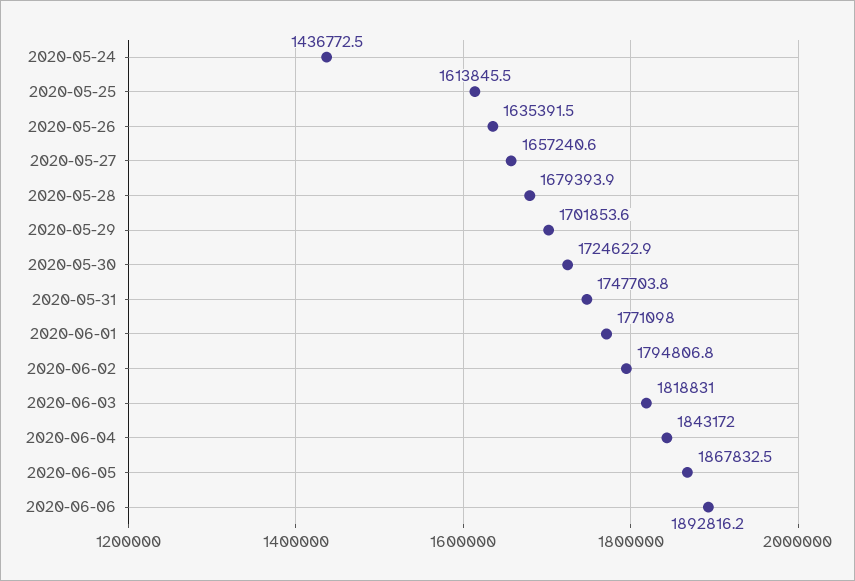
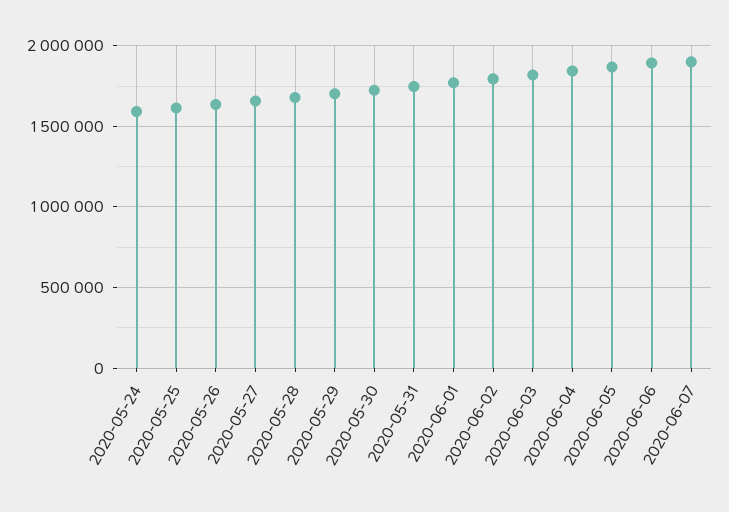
2020-05-24: 1436772.5 -> 1600000
2020-06-07: none -> 1900000

